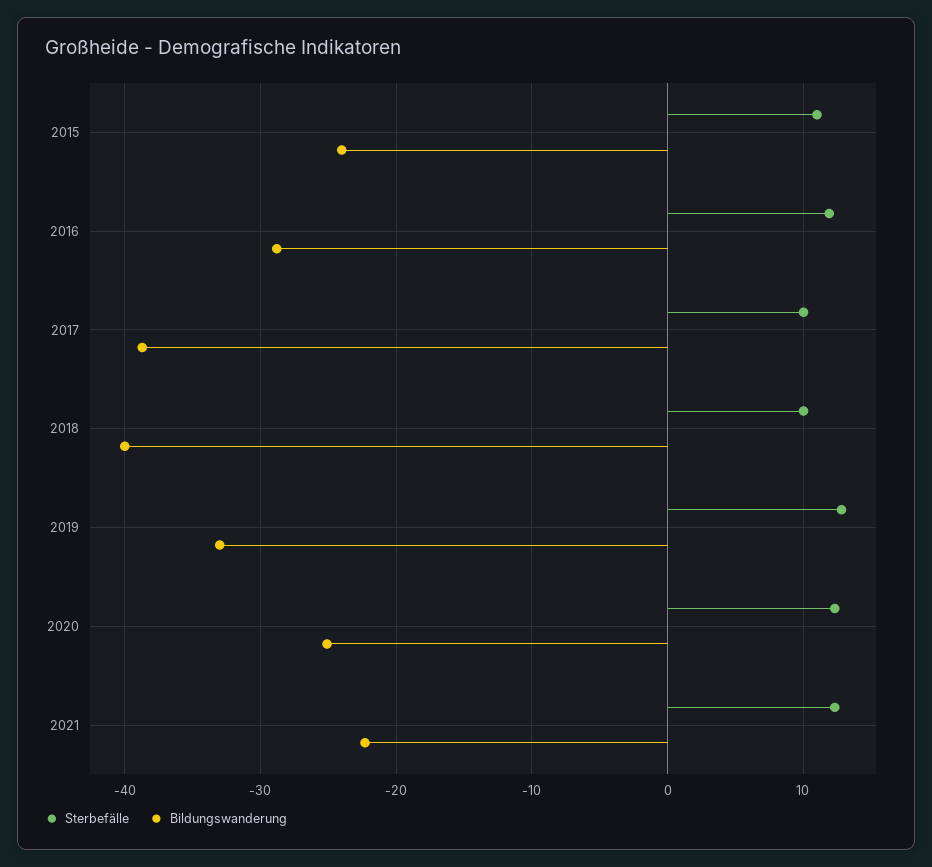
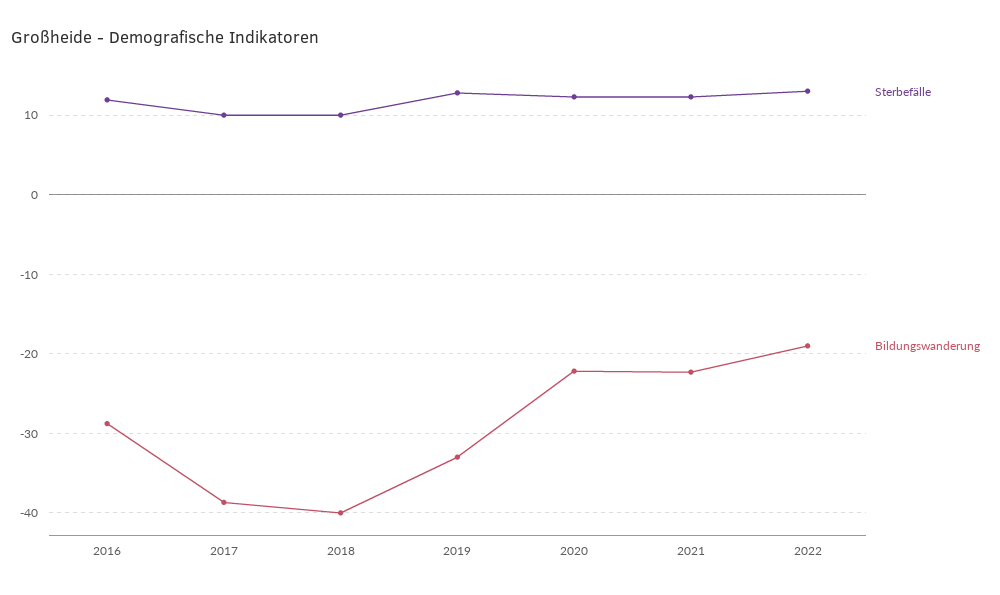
Sterbefälle, 2015: 11 -> none
Bildungswanderung, 2015: -24 -> none
Bildungswanderung, 2020: -25 -> -22
Sterbefälle, 2022: none -> 13
Bildungswanderung, 2022: none -> -19

